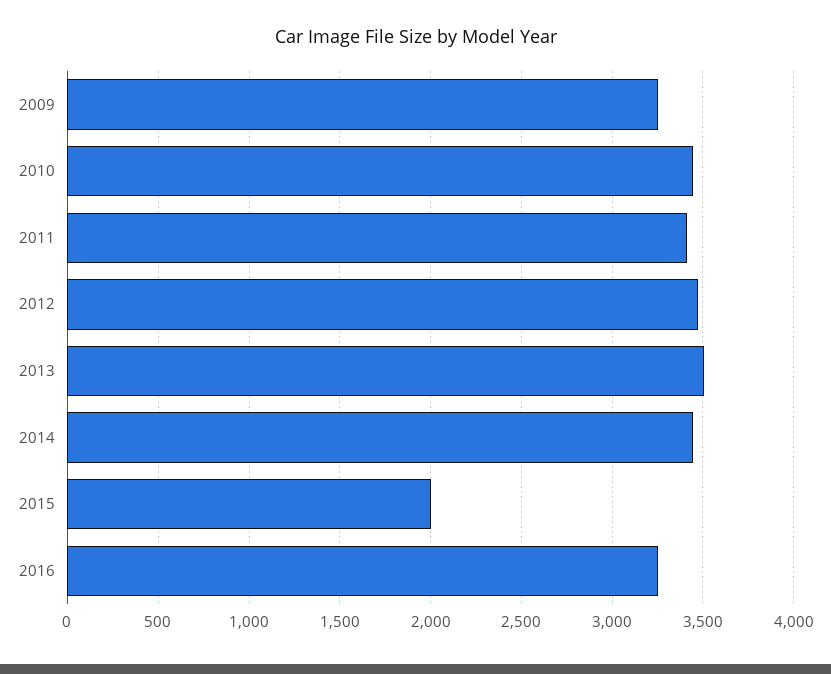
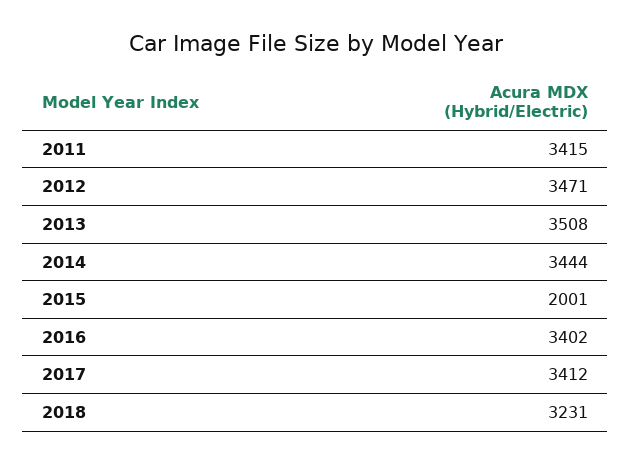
2009: 3250 -> none
2010: 3450 -> none
2016: 3250 -> 3402
2017: none -> 3412
2018: none -> 3231

